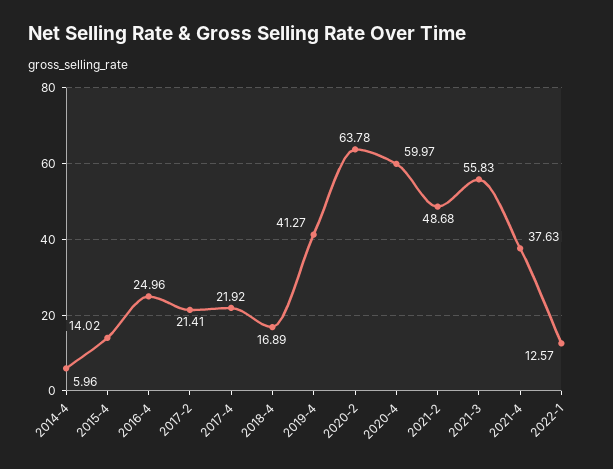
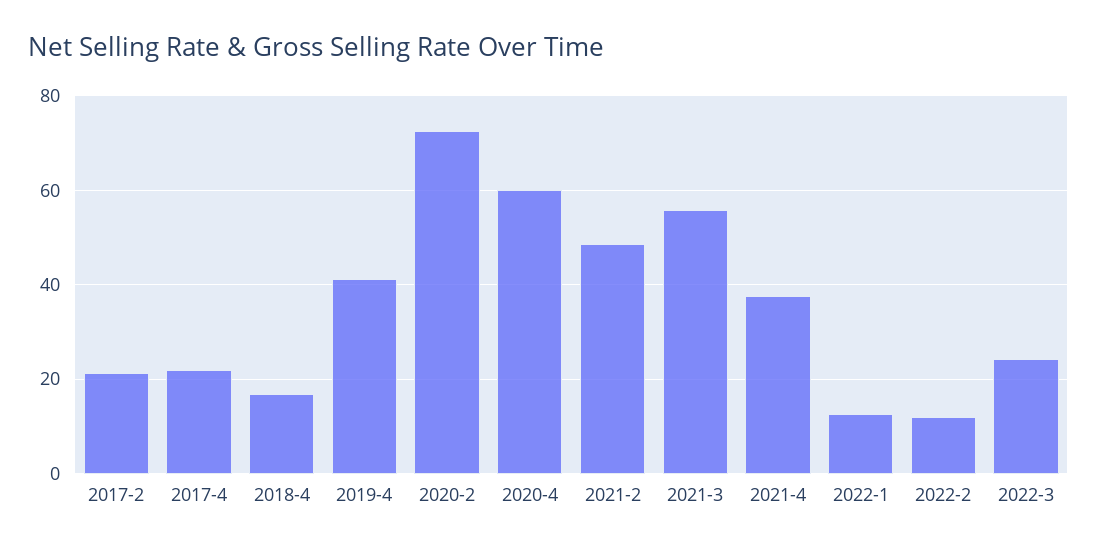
2014-4: 5.96 -> none
2015-4: 14.02 -> none
2016-4: 24.96 -> none
2020-2: 63.78 -> 72
2022-2: none -> 12
2022-3: none -> 24

